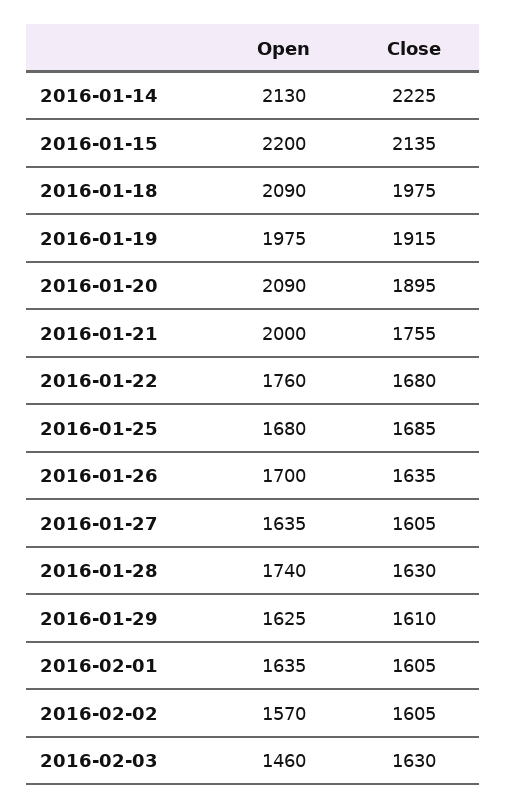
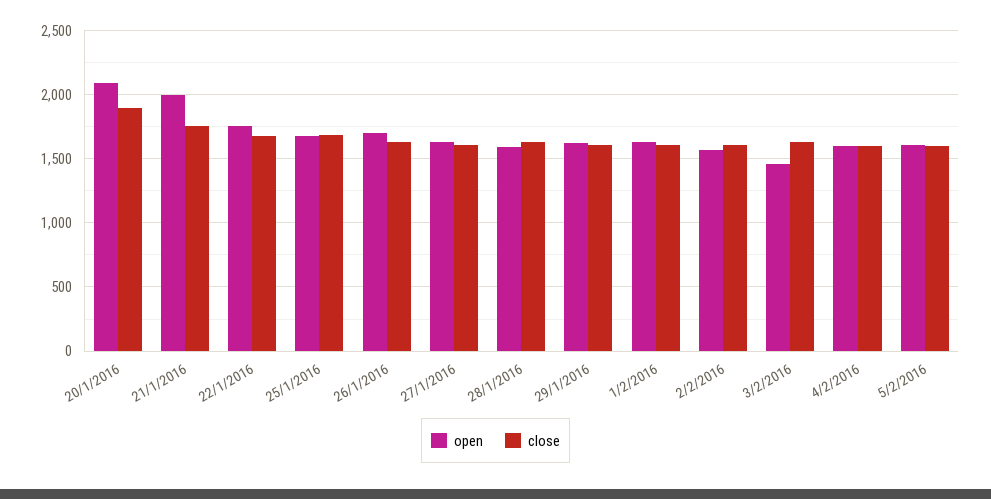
Open, 2016-01-14: 2130 -> none
Close, 2016-01-14: 2225 -> none
Open, 2016-01-15: 2200 -> none
Close, 2016-01-15: 2135 -> none
Open, 2016-01-18: 2090 -> none
Close, 2016-01-18: 1975 -> none
Open, 2016-01-19: 1975 -> none
Close, 2016-01-19: 1915 -> none
Open, 2016-01-28: 1740 -> 1600
Open, 4/2/2016: none -> 1600
Close, 4/2/2016: none -> 1600
Open, 5/2/2016: none -> 1600
Close, 5/2/2016: none -> 1600

